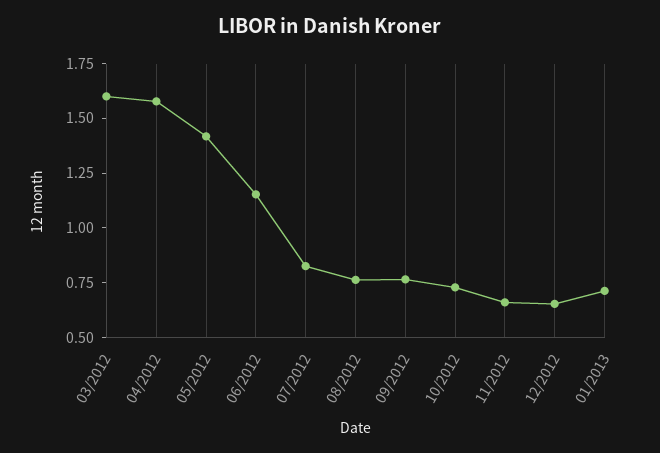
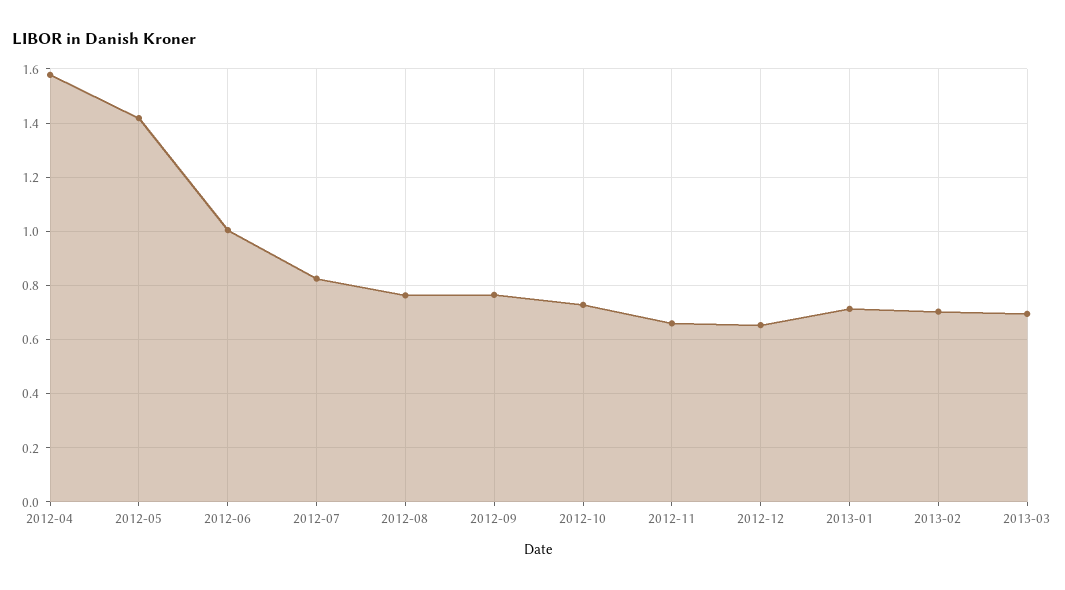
03/2012: 1.6 -> none
06/2012: 1.15 -> 1
2013-02: none -> 0.7
2013-03: none -> 0.7

